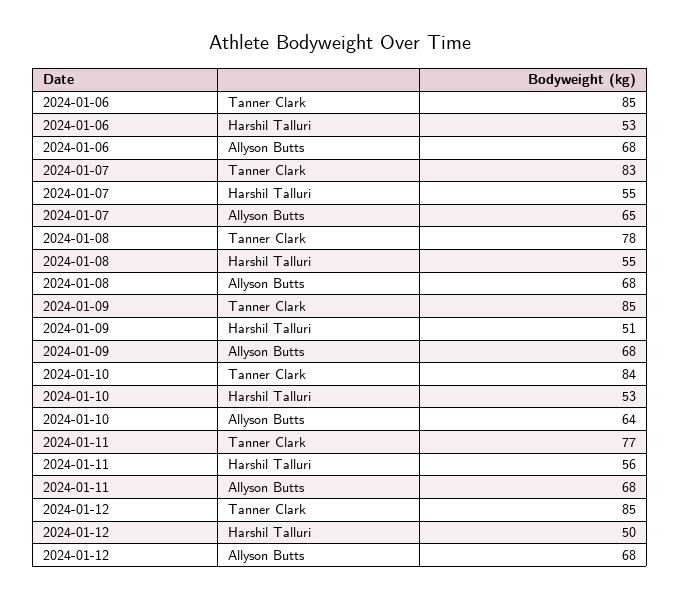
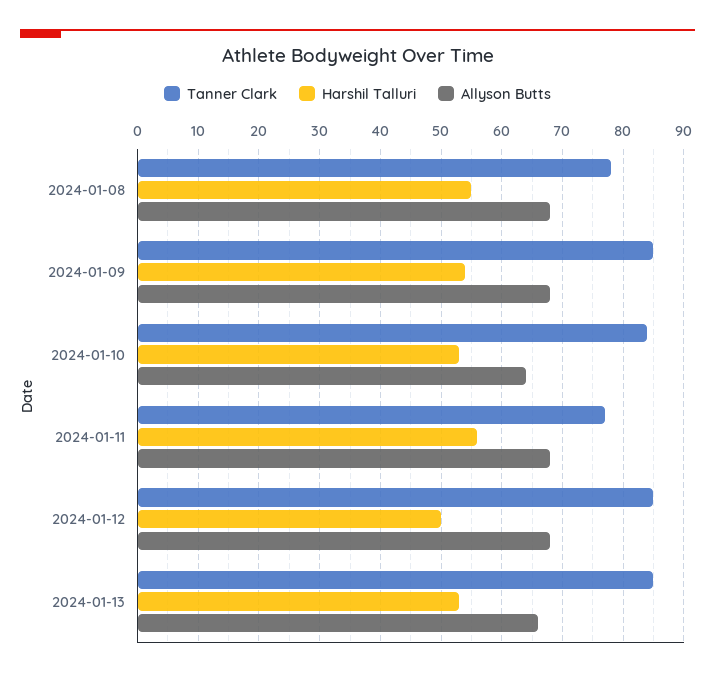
Tanner Clark, 2024-01-06: 85 -> none
Harshil Talluri, 2024-01-06: 53 -> none
Allyson Butts, 2024-01-06: 68 -> none
Tanner Clark, 2024-01-07: 83 -> none
Harshil Talluri, 2024-01-07: 55 -> none
Allyson Butts, 2024-01-07: 65 -> none
Harshil Talluri, 2024-01-09: 51 -> 54
Tanner Clark, 2024-01-13: none -> 85
Harshil Talluri, 2024-01-13: none -> 53
Allyson Butts, 2024-01-13: none -> 66

